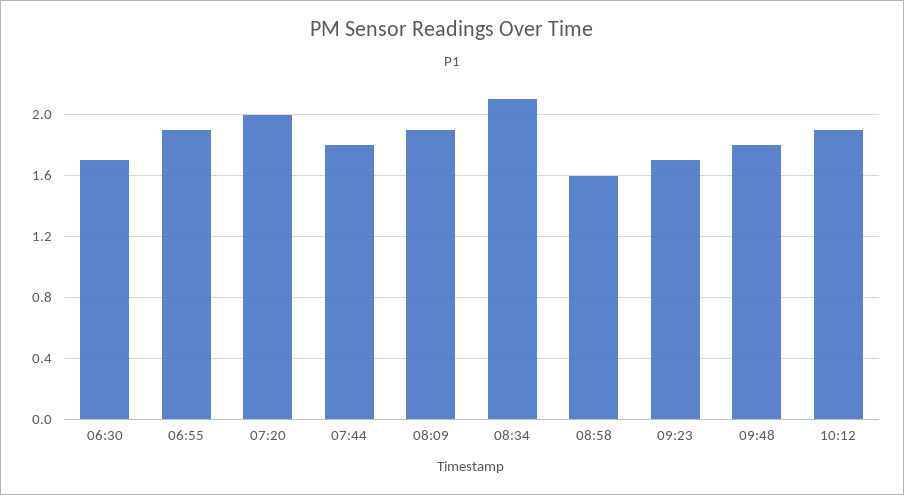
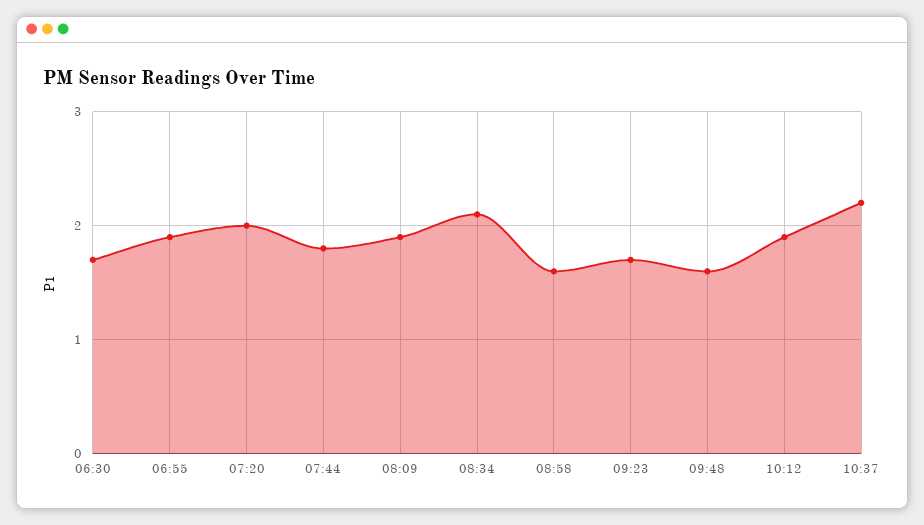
09:48: 1.8 -> 1.6
10:37: none -> 2.2

